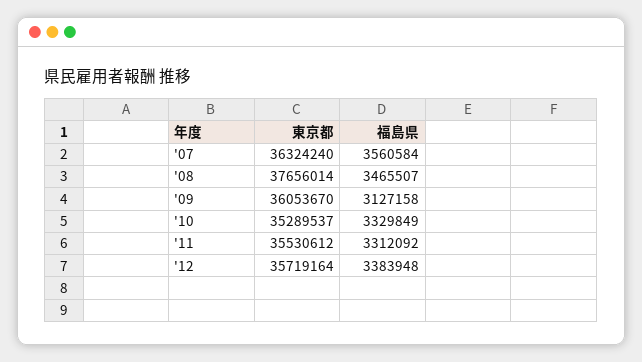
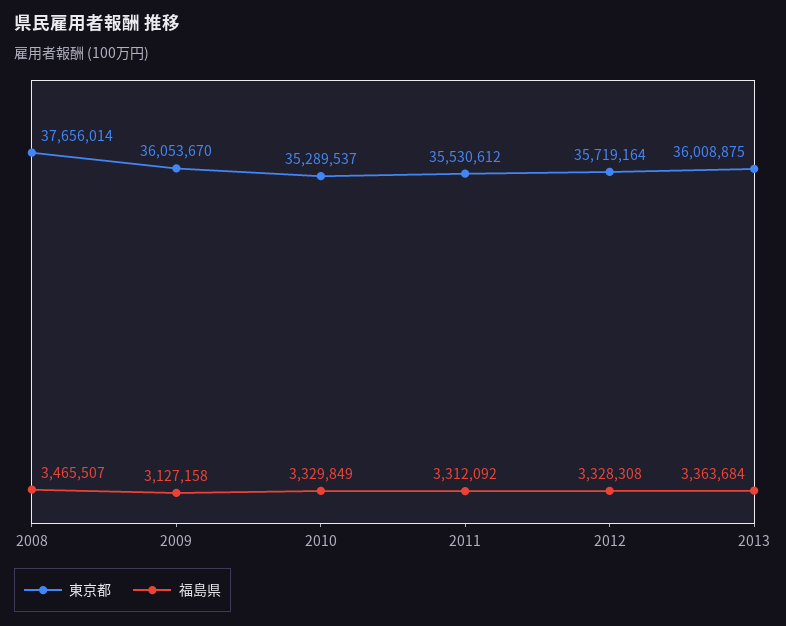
東京都, '07: 36324240 -> none
福島県, '07: 3560584 -> none
福島県, '12: 3383948 -> 3328308
東京都, 2013: none -> 36008875
福島県, 2013: none -> 3363684

